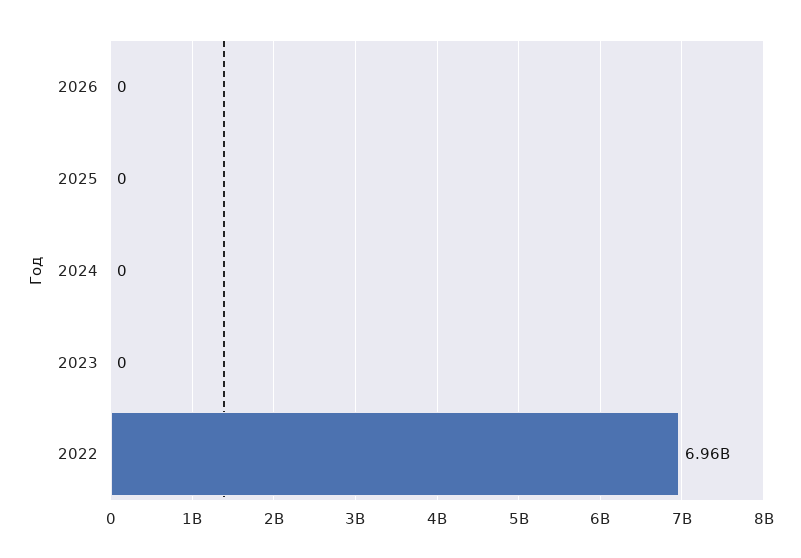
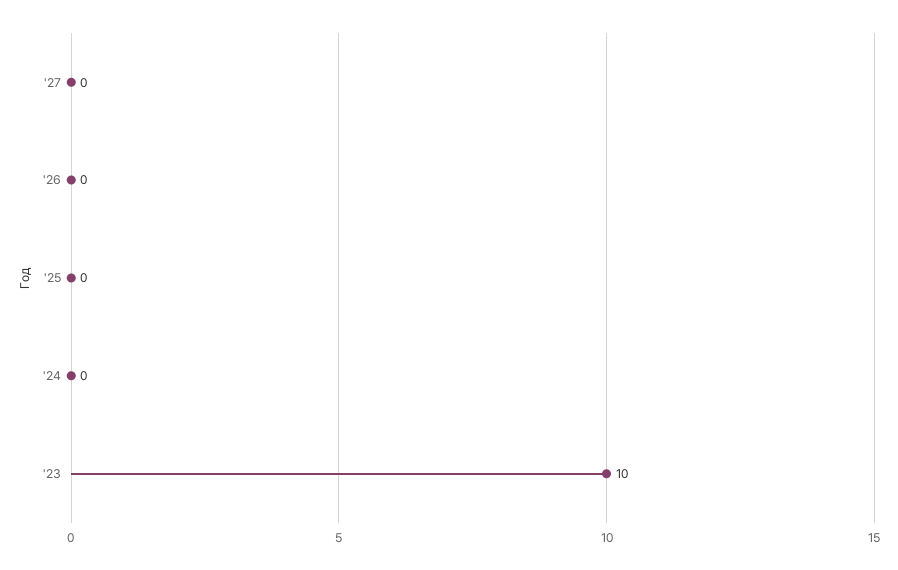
2023: 0 -> 10
2022: 6960000000 -> none
'27: none -> 0

